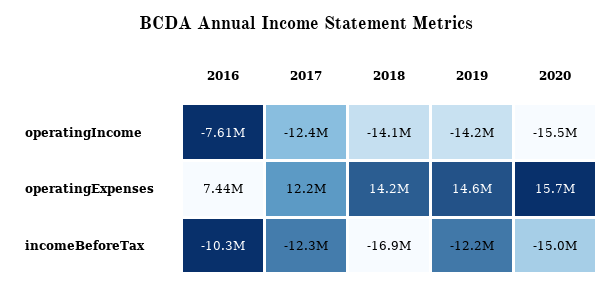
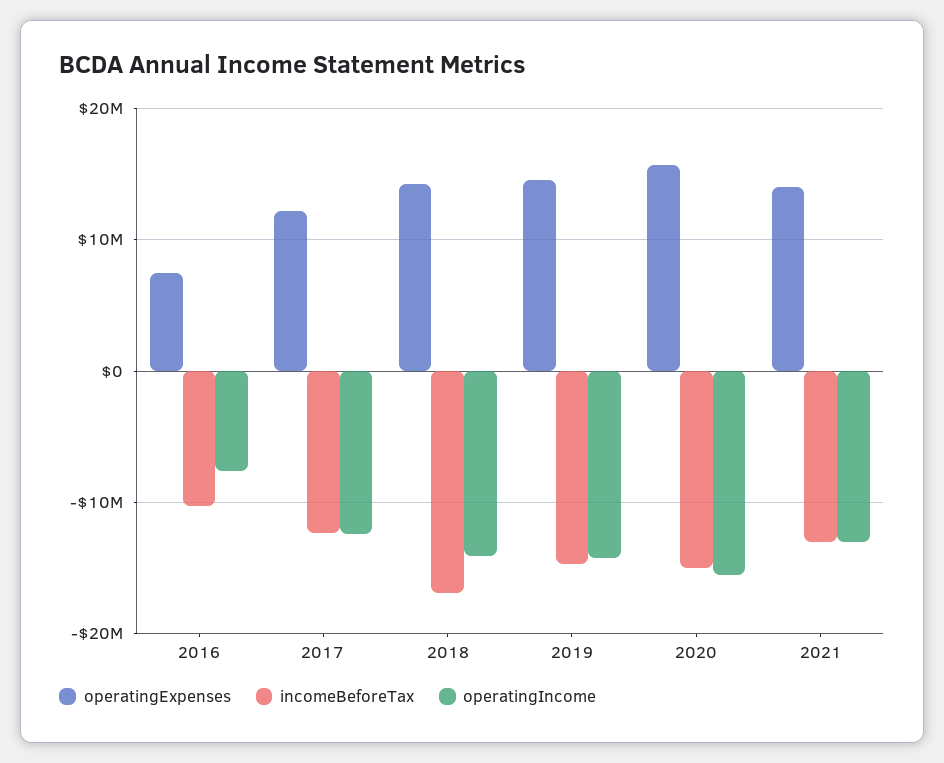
incomeBeforeTax, 2019: -12200000 -> -15000000
operatingExpenses, 2021: none -> 14000000
incomeBeforeTax, 2021: none -> -13000000
operatingIncome, 2021: none -> -13000000

